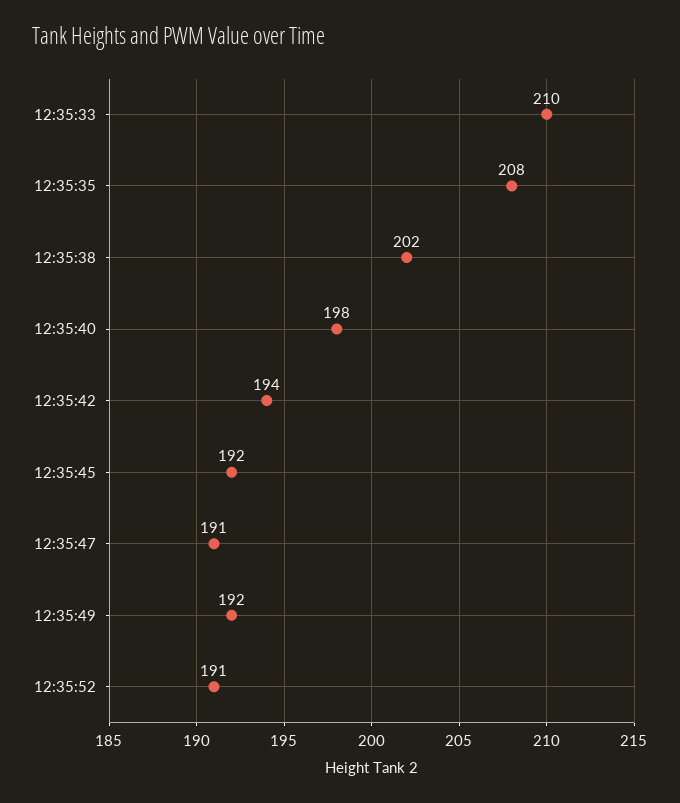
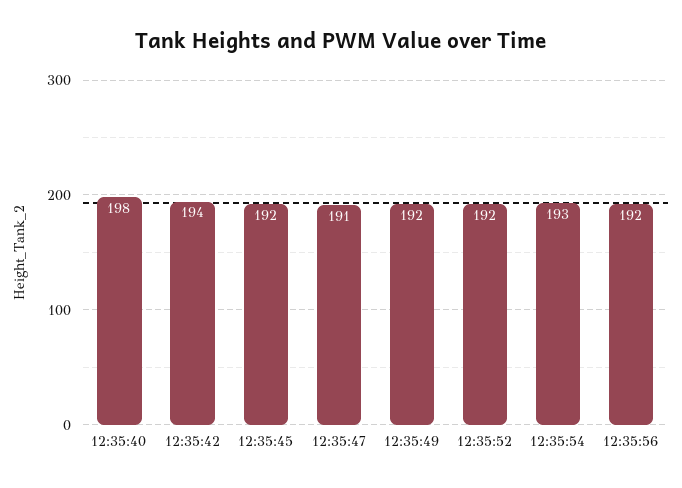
12:35:33: 210 -> none
12:35:35: 208 -> none
12:35:38: 202 -> none
12:35:52: 191 -> 192
12:35:54: none -> 193
12:35:56: none -> 192

